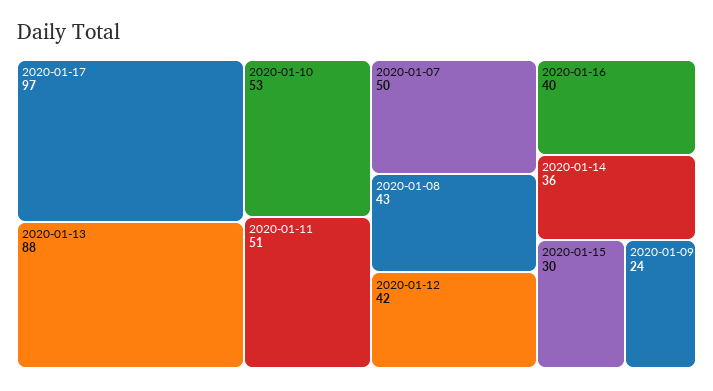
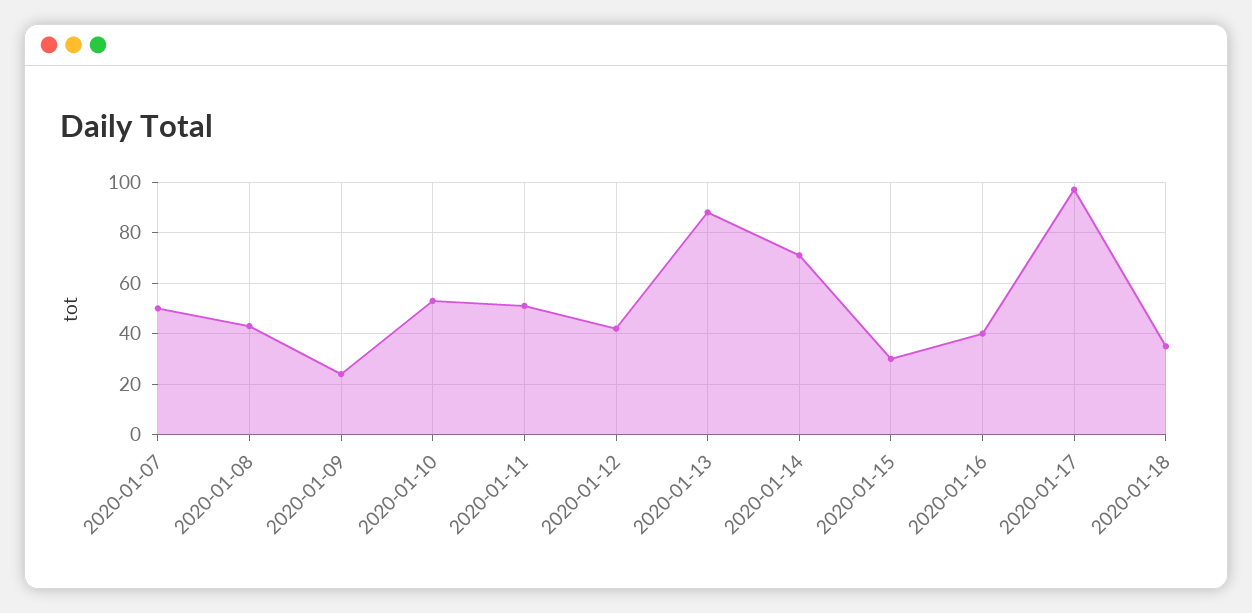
2020-01-14: 36 -> 70
2020-01-18: none -> 35

